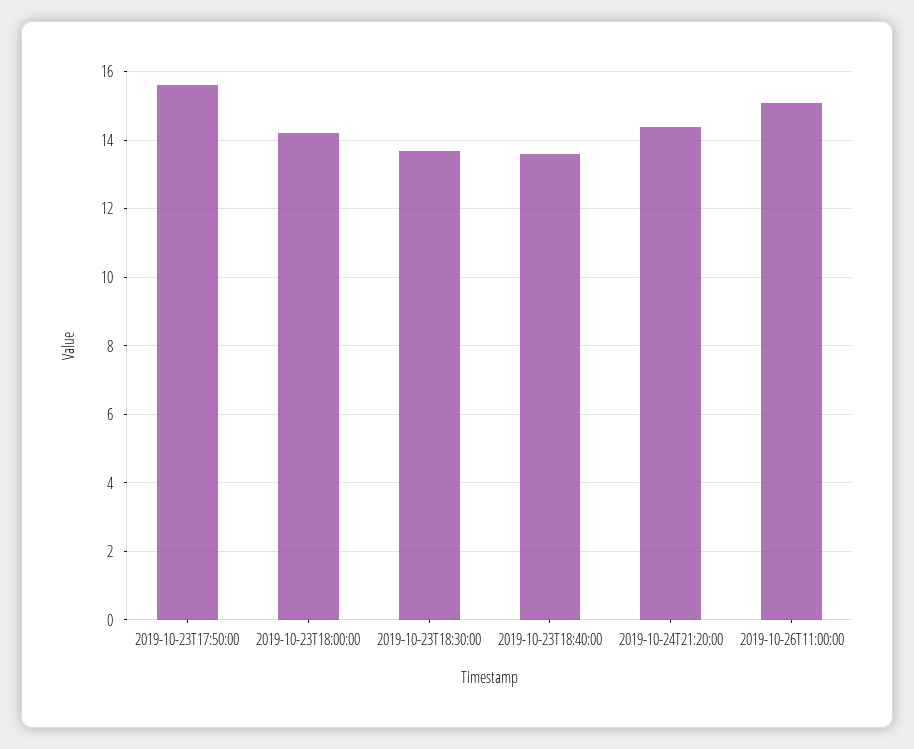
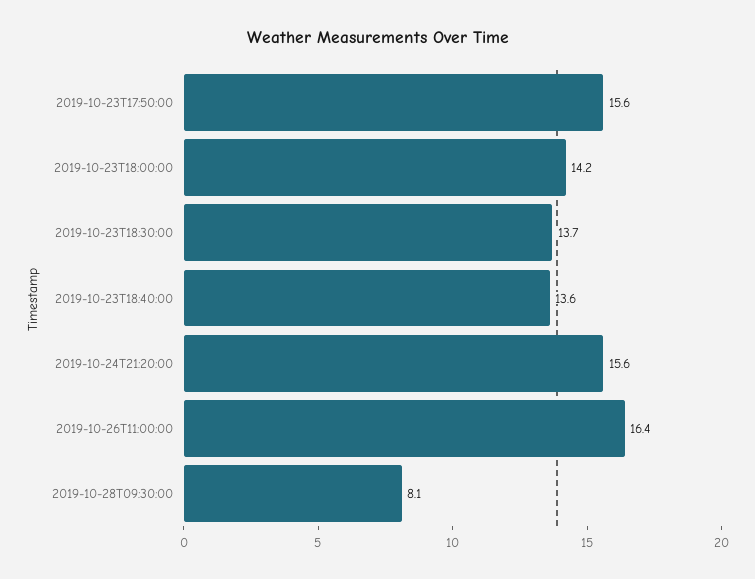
2019-10-24T21:20:00: 14.5 -> 15.6
2019-10-26T11:00:00: 15 -> 16.4
2019-10-28T09:30:00: none -> 8.1

